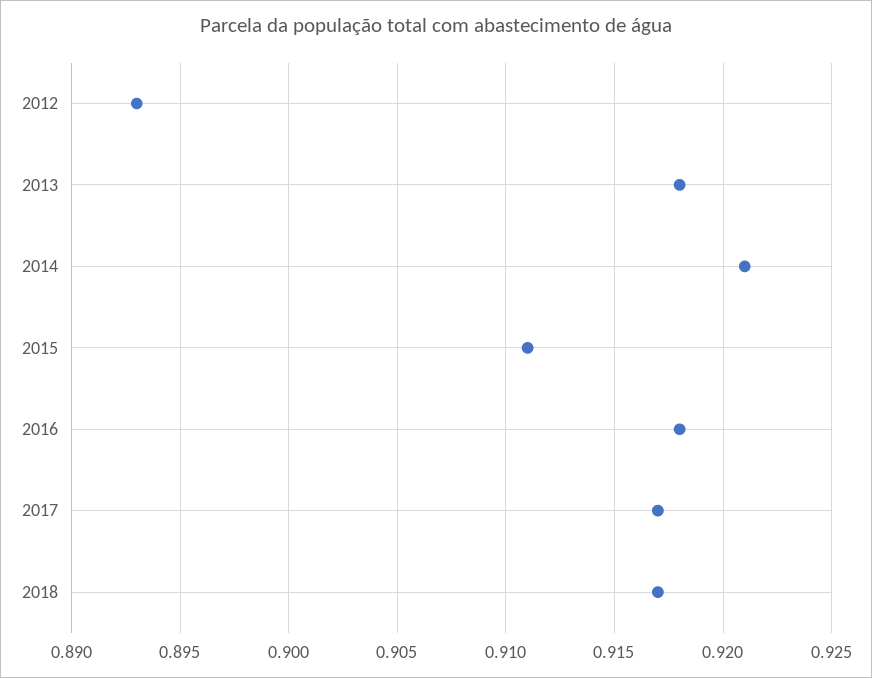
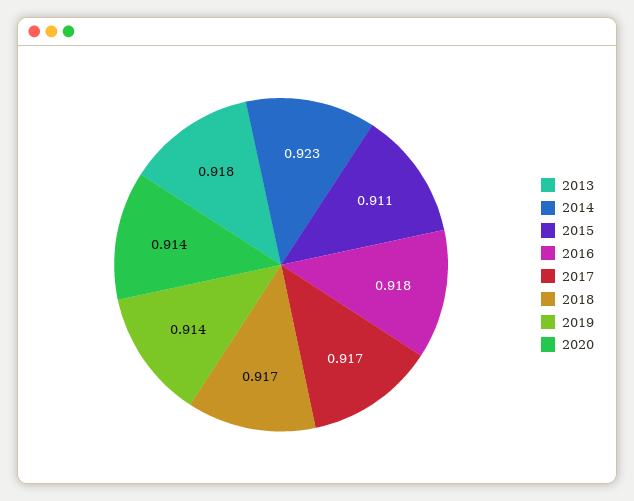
2012: 0.893 -> none
2014: 0.921 -> 0.923
2019: none -> 0.914
2020: none -> 0.914

